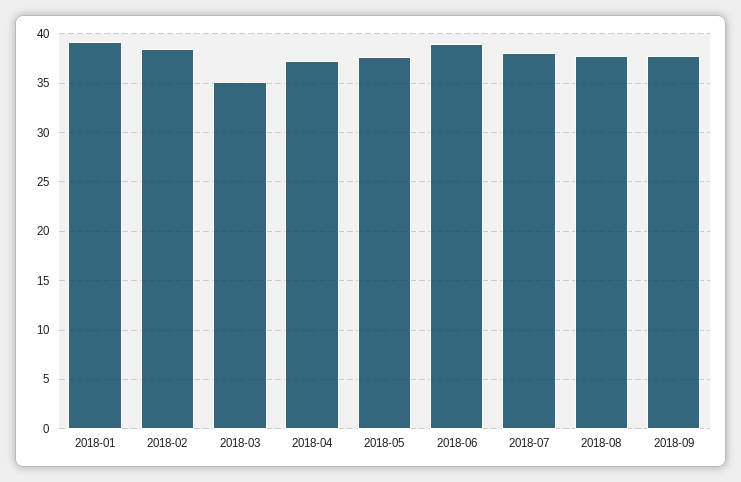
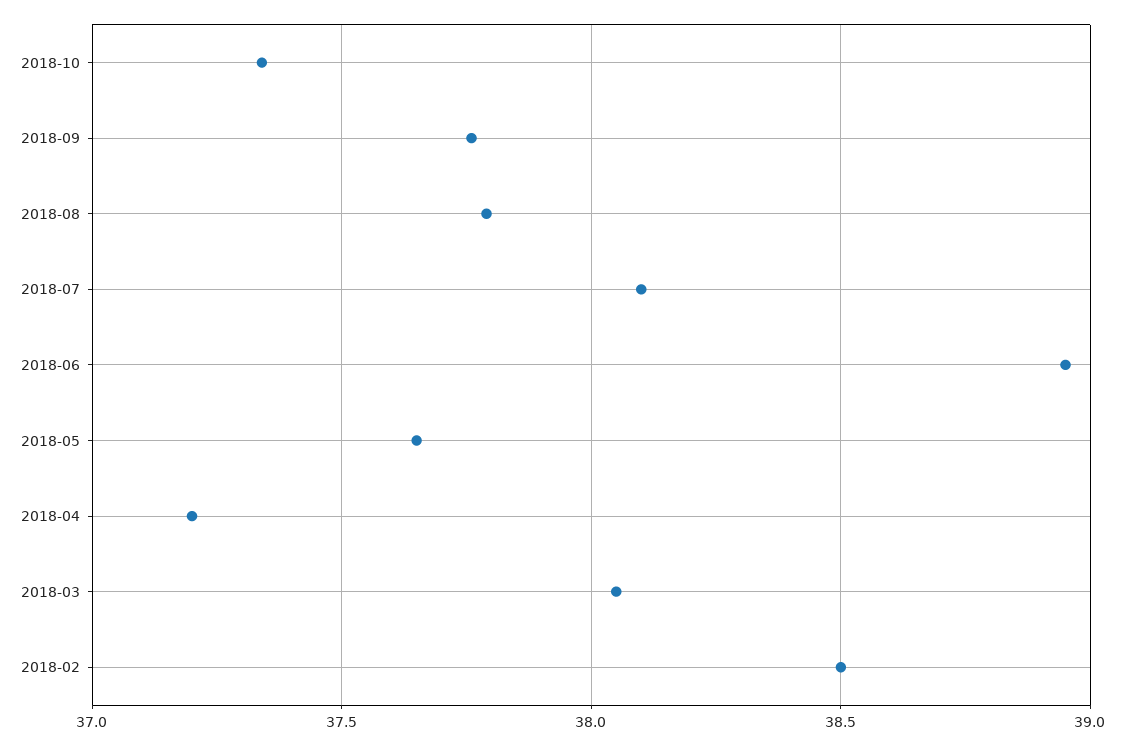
2018-01: 39 -> none
2018-03: 35 -> 38.05
2018-10: none -> 37.35

